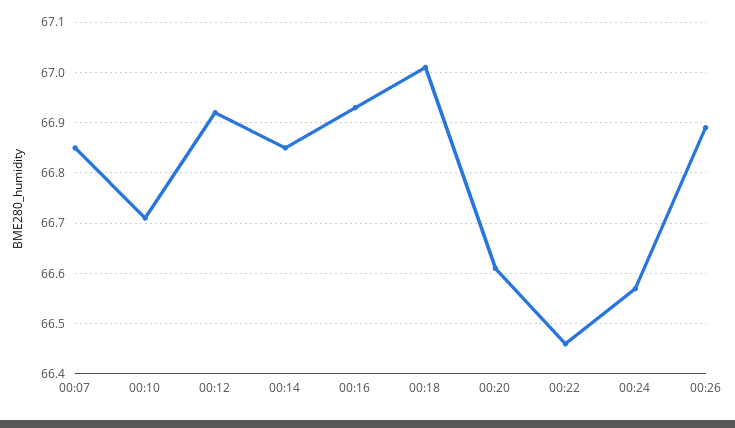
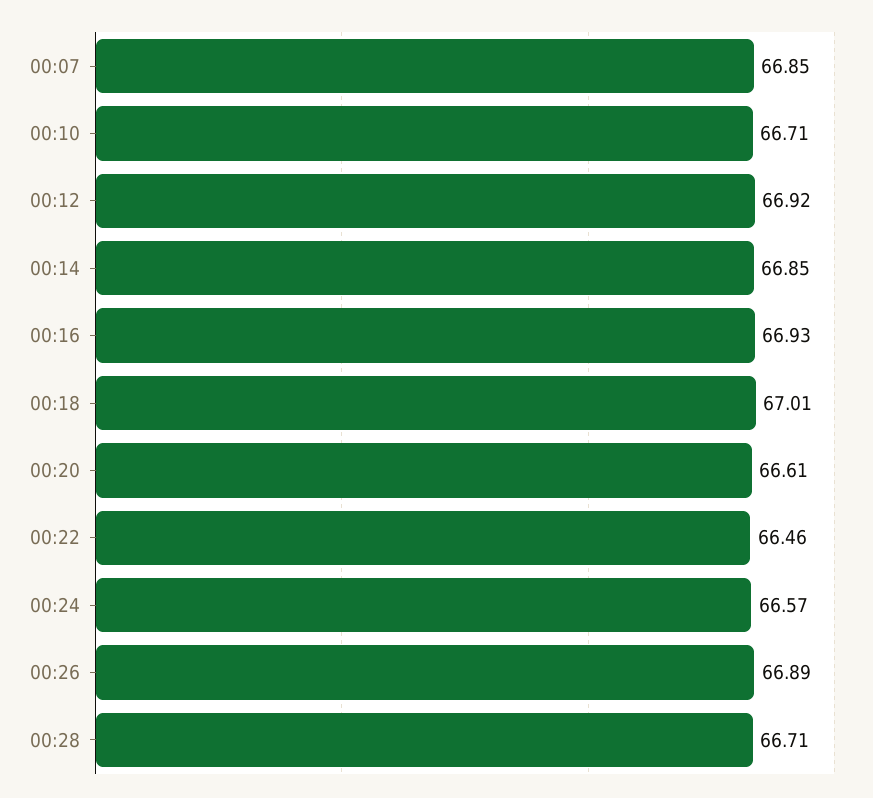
00:28: none -> 66.71

